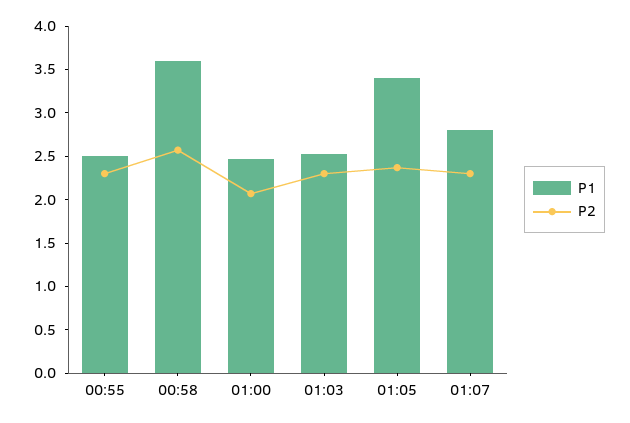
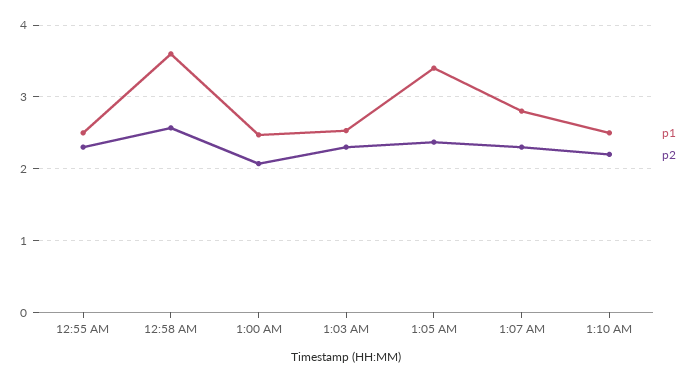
P1, 1:10 AM: none -> 2.5
P2, 1:10 AM: none -> 2.2

